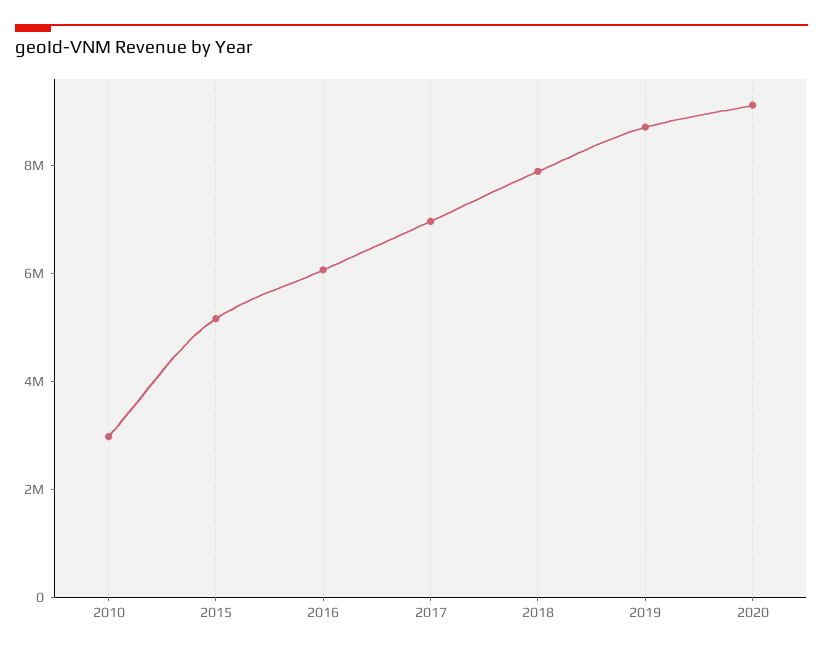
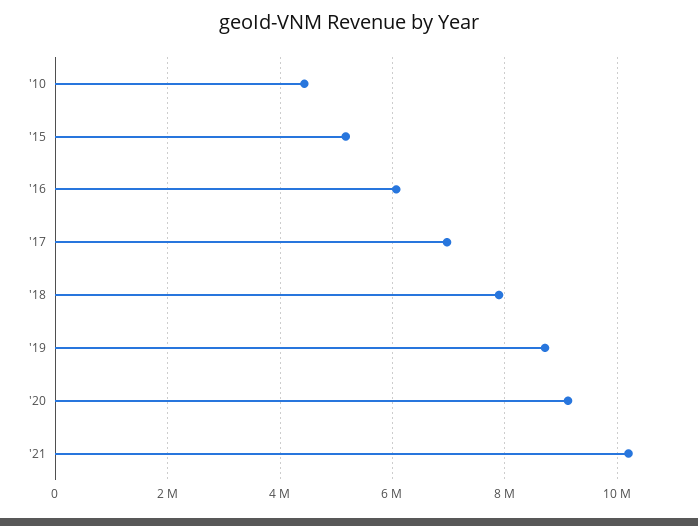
2010: 3000000 -> 4400000
'21: none -> 10200000

